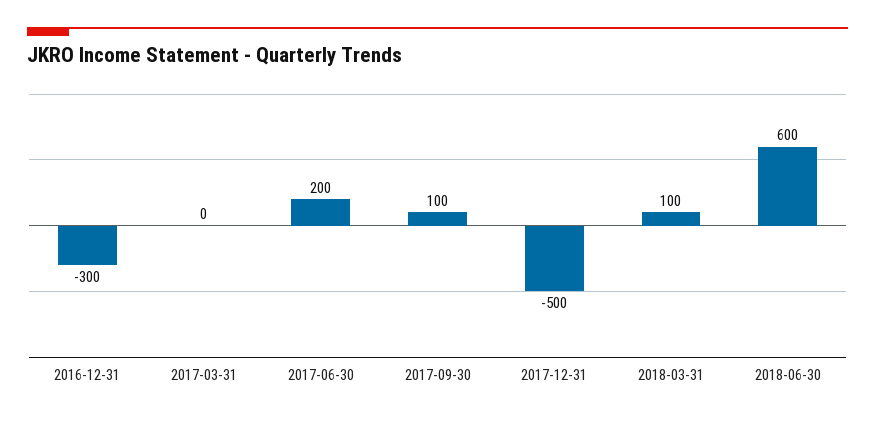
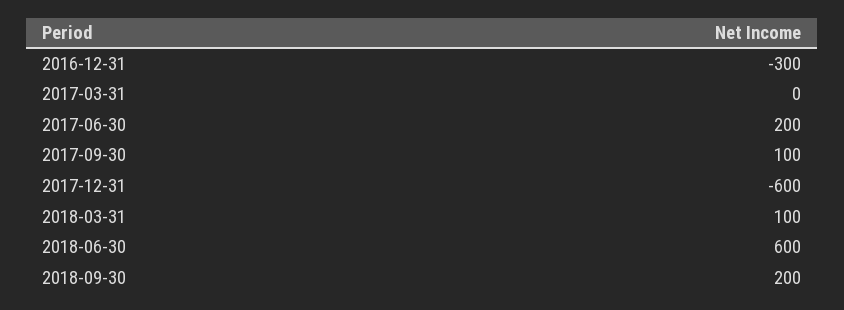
2017-12-31: -500 -> -600
2018-09-30: none -> 200

